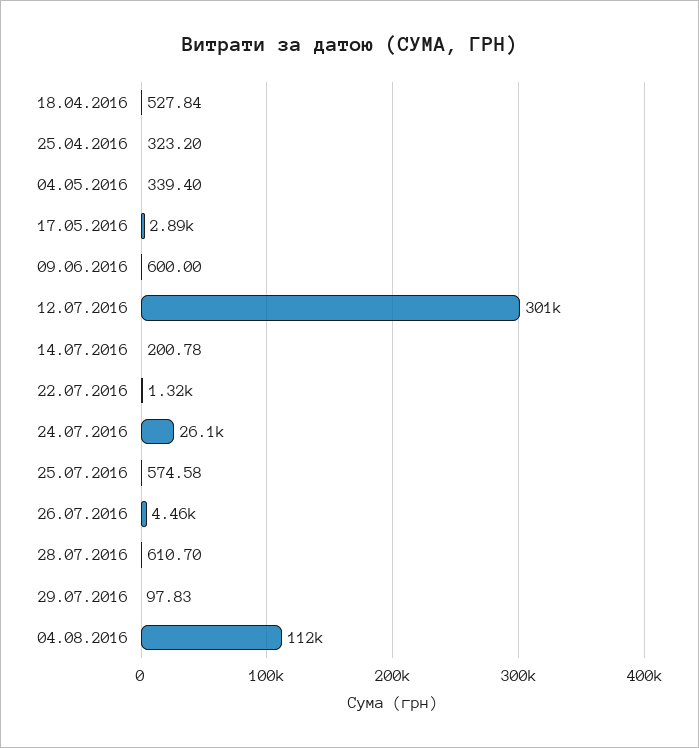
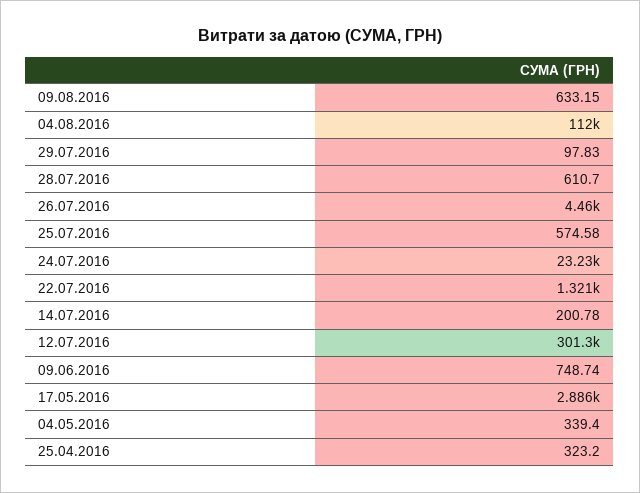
18.04.2016: 527.84 -> none
09.06.2016: 600 -> 748.74
24.07.2016: 26100 -> 23230
09.08.2016: none -> 633.15

